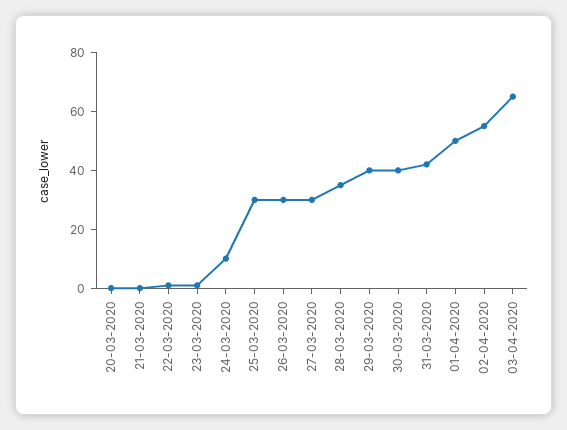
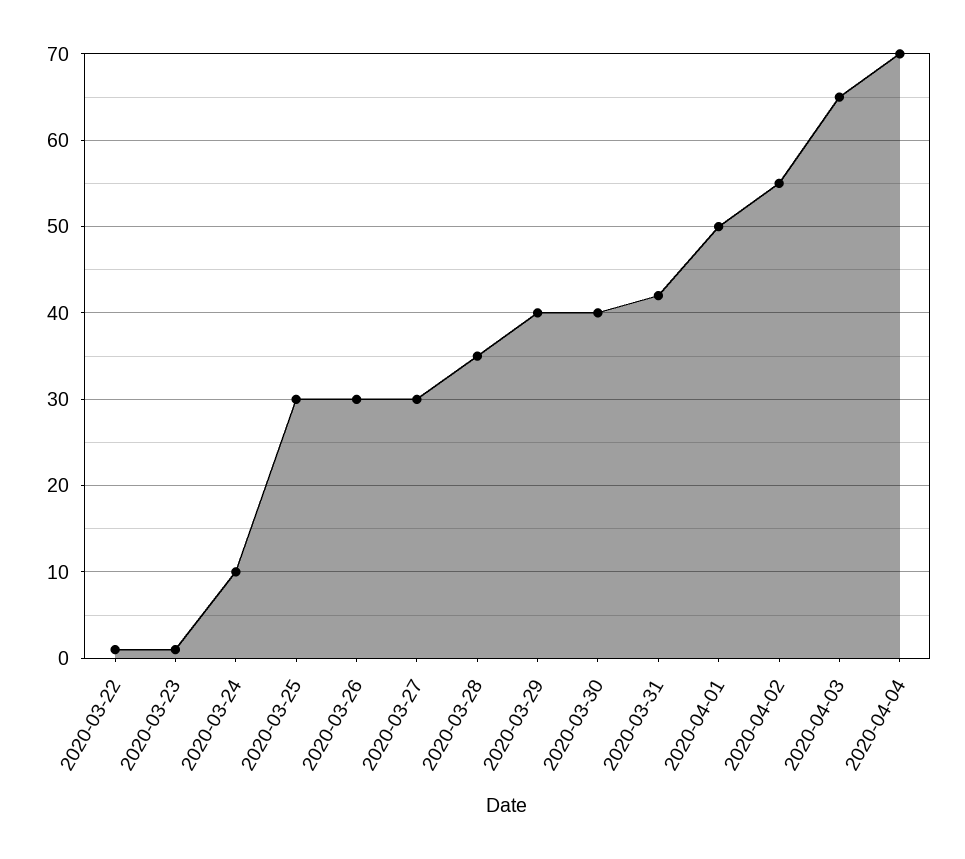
20-03-2020: 0 -> none
21-03-2020: 0 -> none
2020-04-04: none -> 70

